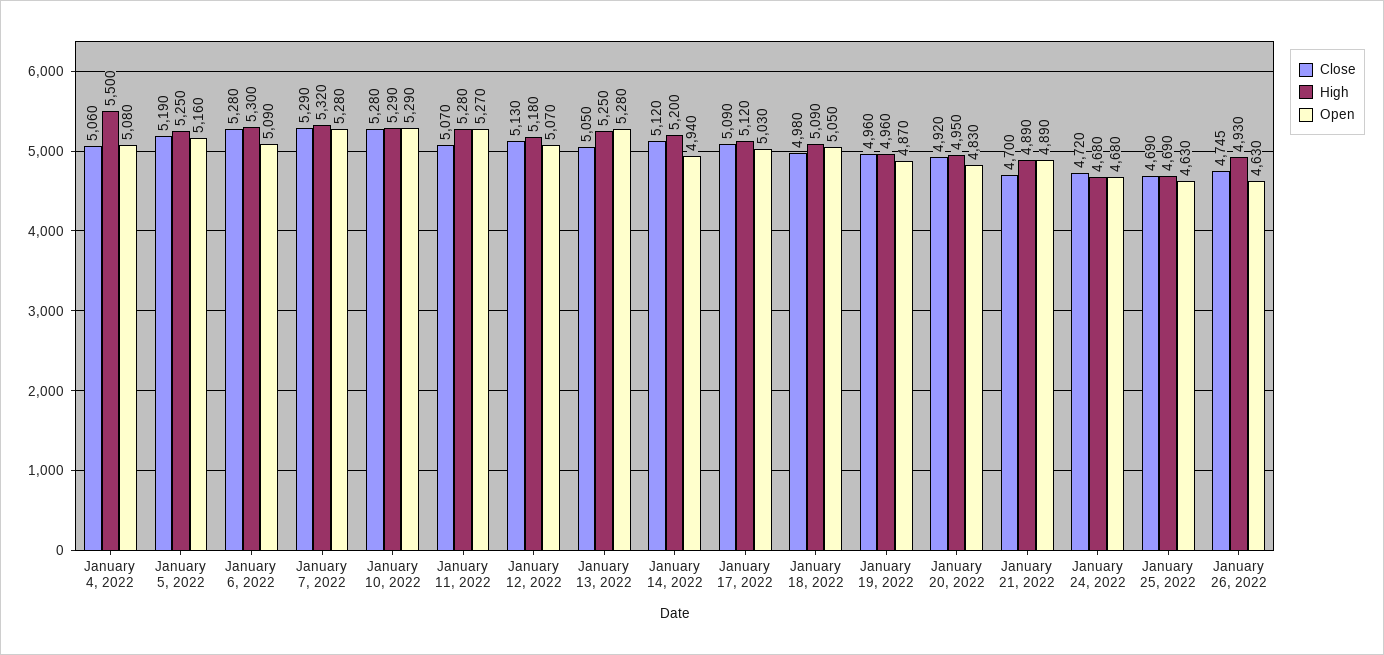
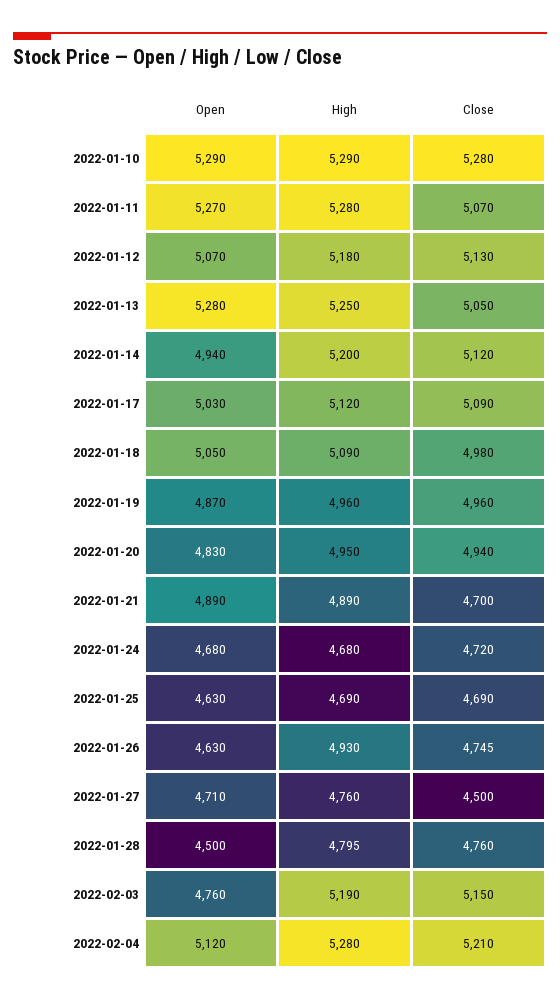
Close, January 4, 2022: 5060 -> none
High, January 4, 2022: 5500 -> none
Open, January 4, 2022: 5080 -> none
Close, January 5, 2022: 5190 -> none
High, January 5, 2022: 5250 -> none
Open, January 5, 2022: 5160 -> none
Close, January 6, 2022: 5280 -> none
High, January 6, 2022: 5300 -> none
Open, January 6, 2022: 5090 -> none
Close, January 7, 2022: 5290 -> none
High, January 7, 2022: 5320 -> none
Open, January 7, 2022: 5280 -> none
Close, January 20, 2022: 4920 -> 4940
Open, 2022-01-27: none -> 4710
High, 2022-01-27: none -> 4760
Close, 2022-01-27: none -> 4500
Open, 2022-01-28: none -> 4500
High, 2022-01-28: none -> 4795
Close, 2022-01-28: none -> 4760
Open, 2022-02-03: none -> 4760
High, 2022-02-03: none -> 5190
Close, 2022-02-03: none -> 5150
Open, 2022-02-04: none -> 5120
High, 2022-02-04: none -> 5280
Close, 2022-02-04: none -> 5210

